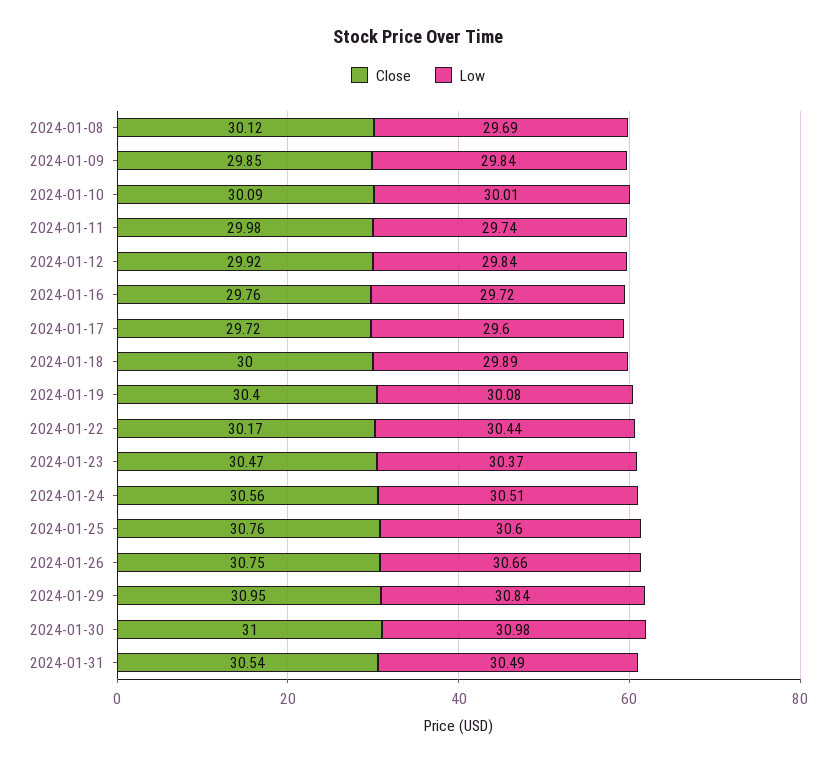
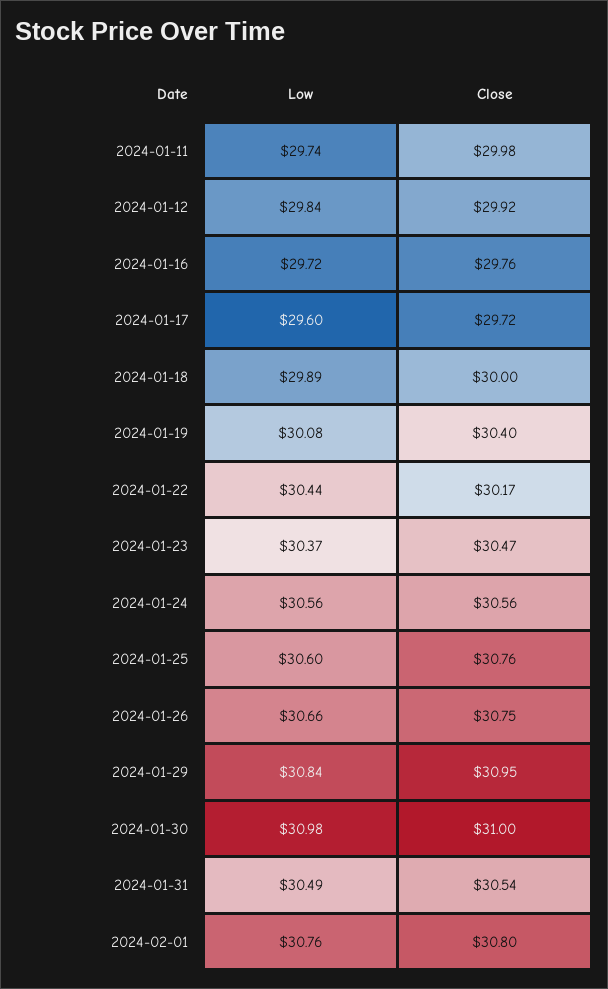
Close, 2024-01-08: 30.12 -> none
Low, 2024-01-08: 29.69 -> none
Close, 2024-01-09: 29.85 -> none
Low, 2024-01-09: 29.84 -> none
Close, 2024-01-10: 30.09 -> none
Low, 2024-01-10: 30.01 -> none
Low, 2024-01-24: 30.51 -> 30.56
Low, 2024-02-01: none -> 30.76
Close, 2024-02-01: none -> 30.8

